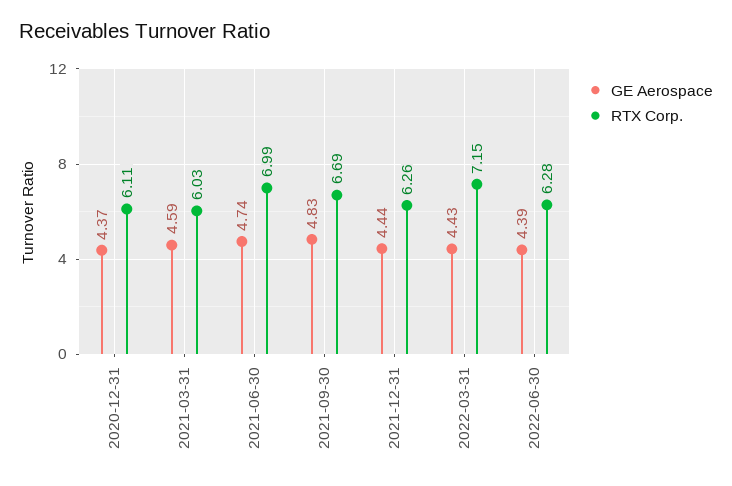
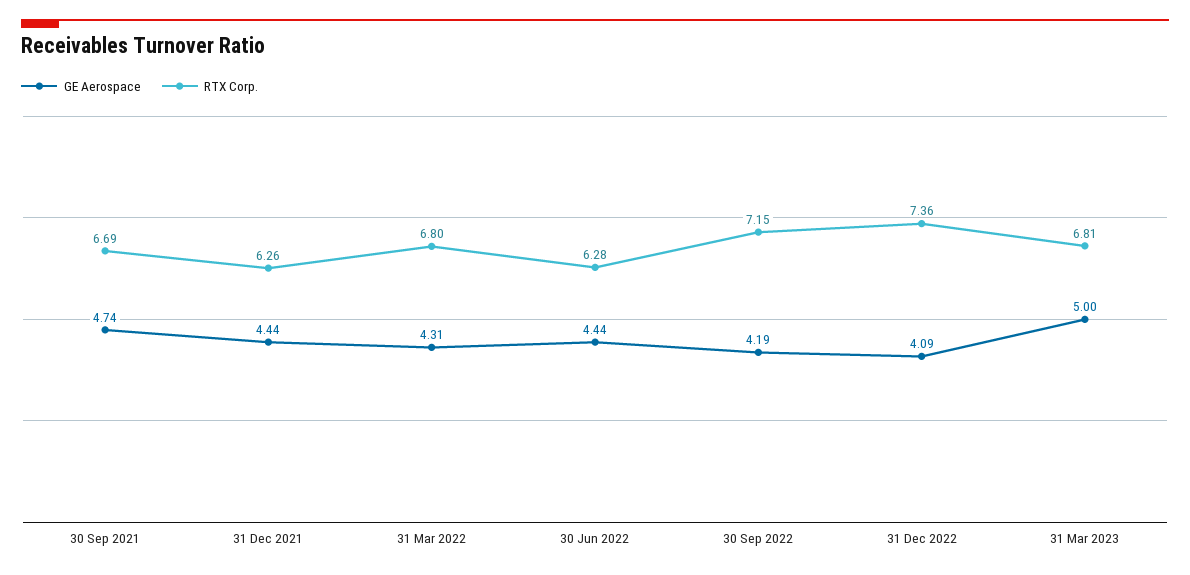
GE Aerospace, 2020-12-31: 4.37 -> none
RTX Corp., 2020-12-31: 6.11 -> none
GE Aerospace, 2021-03-31: 4.59 -> none
RTX Corp., 2021-03-31: 6.03 -> none
GE Aerospace, 2021-06-30: 4.74 -> none
RTX Corp., 2021-06-30: 6.99 -> none
GE Aerospace, 2021-09-30: 4.83 -> 4.74
GE Aerospace, 2022-03-31: 4.43 -> 4.31
RTX Corp., 2022-03-31: 7.15 -> 6.8
GE Aerospace, 2022-06-30: 4.39 -> 4.44
GE Aerospace, 30 Sep 2022: none -> 4.19
RTX Corp., 30 Sep 2022: none -> 7.15
GE Aerospace, 31 Dec 2022: none -> 4.09
RTX Corp., 31 Dec 2022: none -> 7.36
GE Aerospace, 31 Mar 2023: none -> 5
RTX Corp., 31 Mar 2023: none -> 6.81

